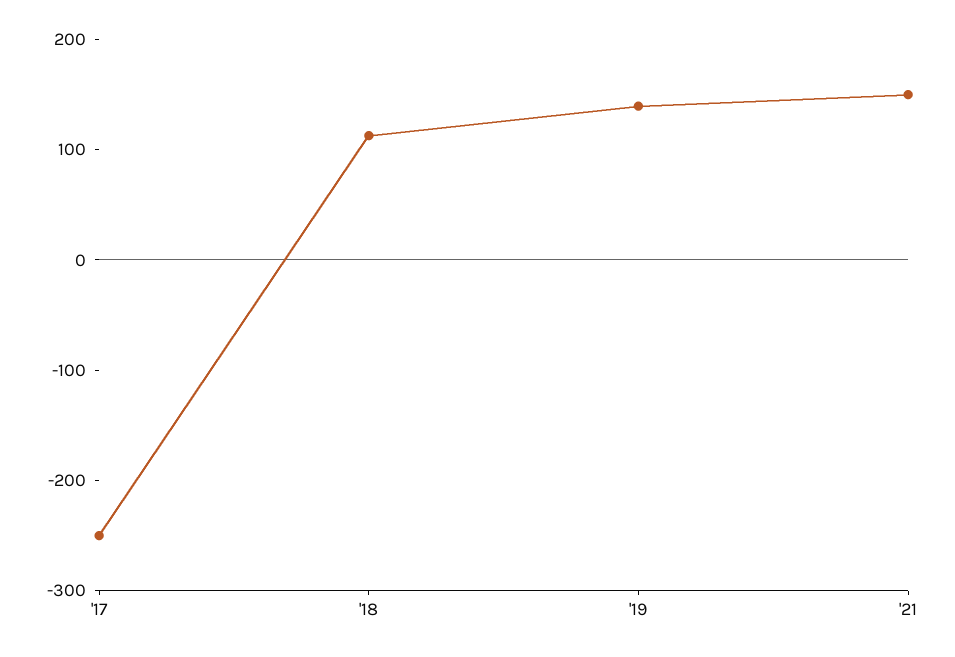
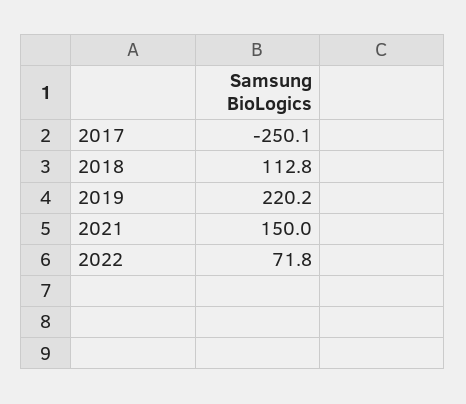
'19: 140 -> 220.2
2022: none -> 71.8

